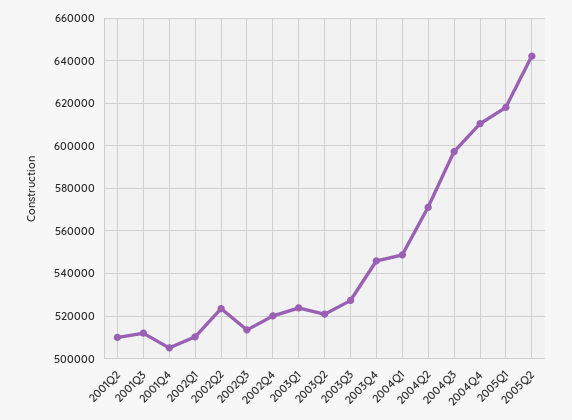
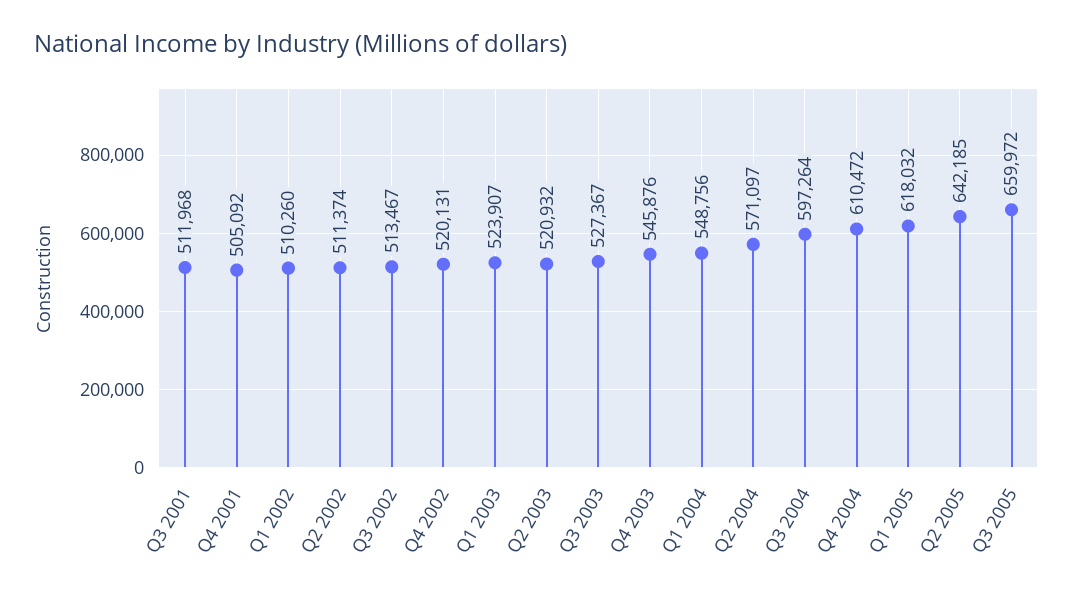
2001Q2: 510000 -> none
2002Q2: 525000 -> 511374
Q3 2005: none -> 659972

